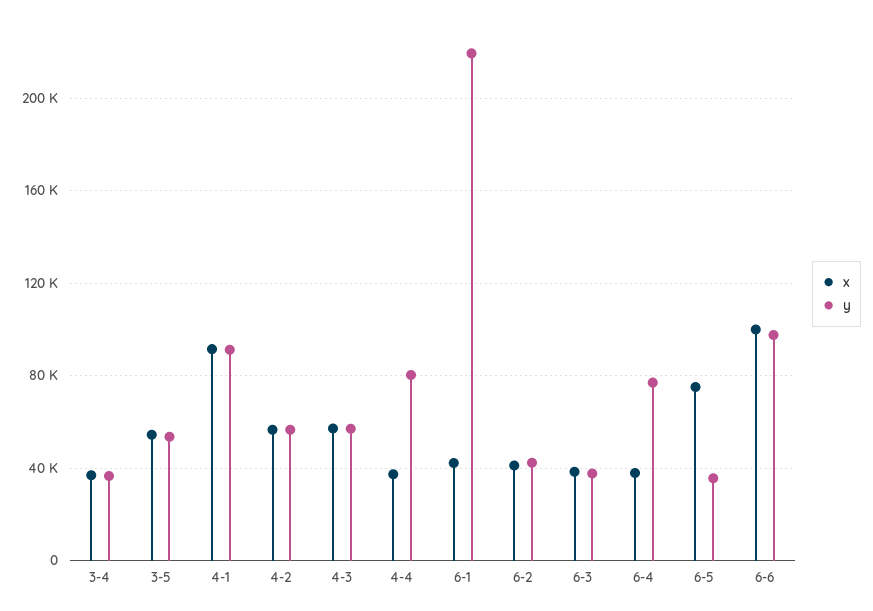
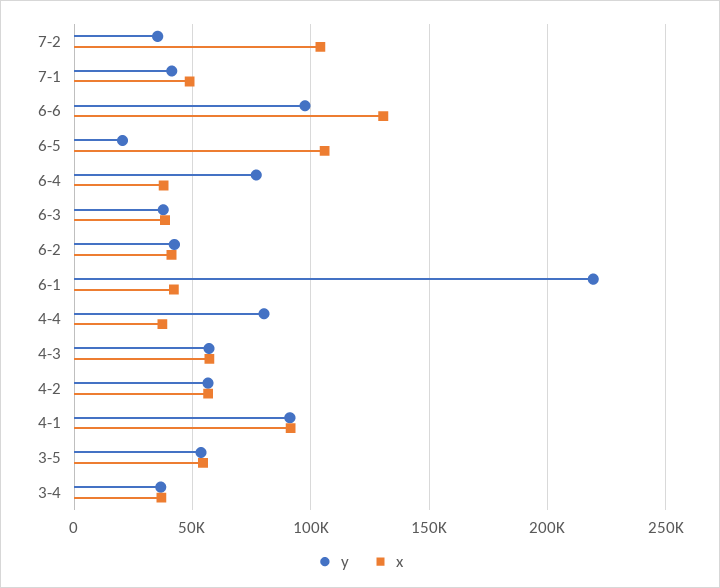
x, 6-5: 75000 -> 105000
y, 6-5: 35000 -> 20000
x, 6-6: 100000 -> 130000
y, 7-2: none -> 35000
x, 7-2: none -> 105000
y, 7-1: none -> 40000
x, 7-1: none -> 50000

